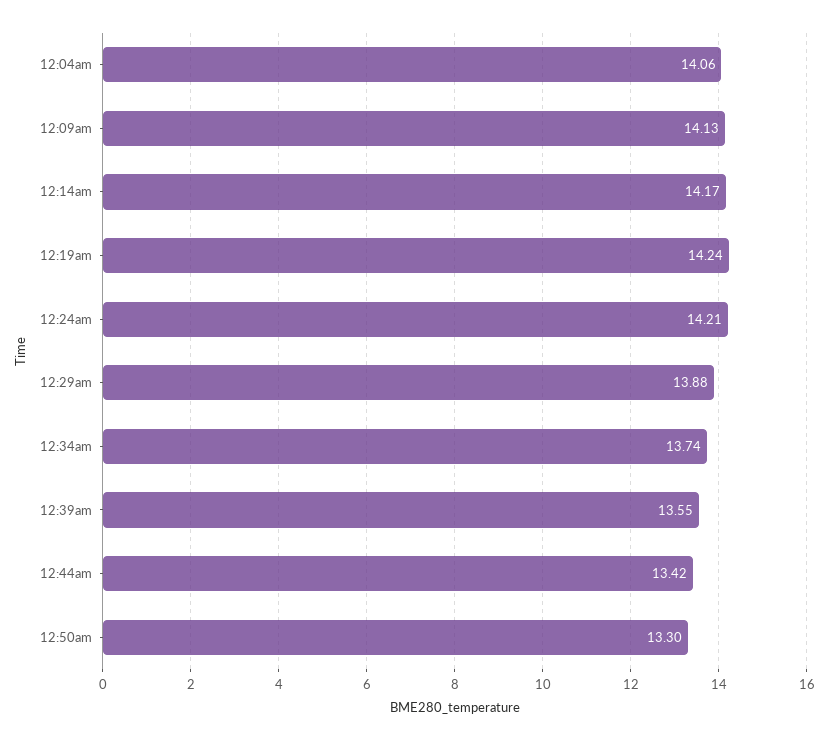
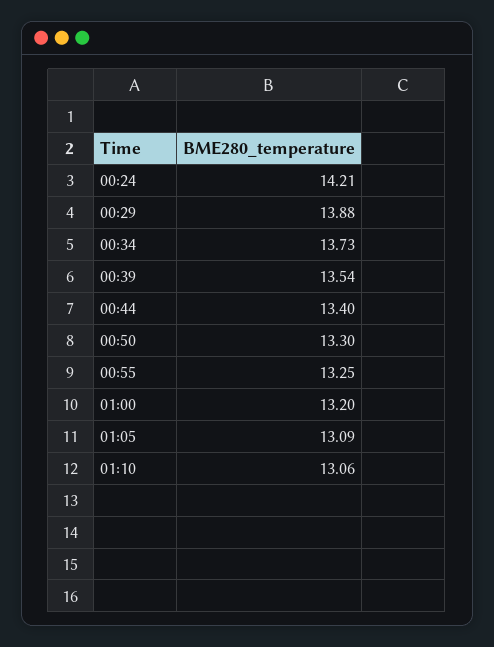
12:04am: 14.06 -> none
12:09am: 14.13 -> none
12:14am: 14.17 -> none
12:19am: 14.24 -> none
12:34am: 13.74 -> 13.73
12:39am: 13.55 -> 13.54
12:44am: 13.42 -> 13.4
00:55: none -> 13.25
01:00: none -> 13.2
01:05: none -> 13.09
01:10: none -> 13.06

